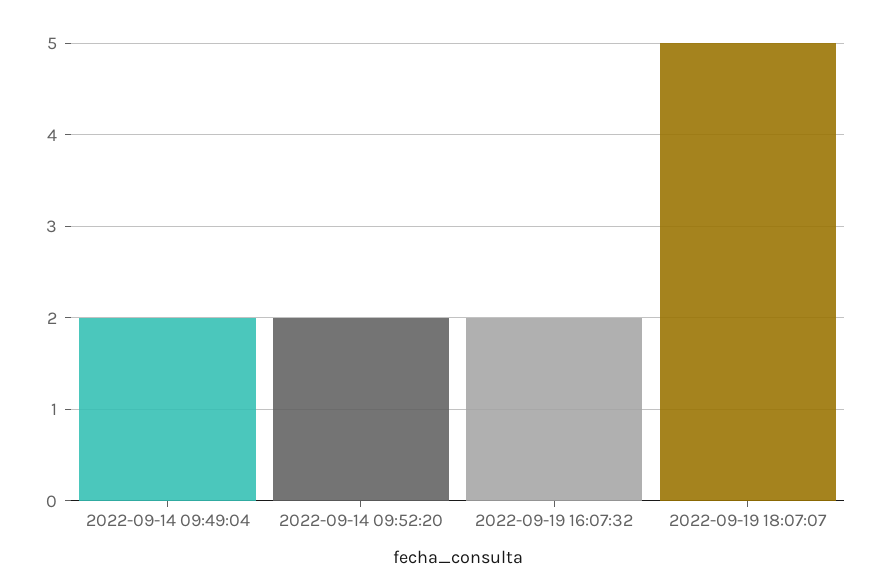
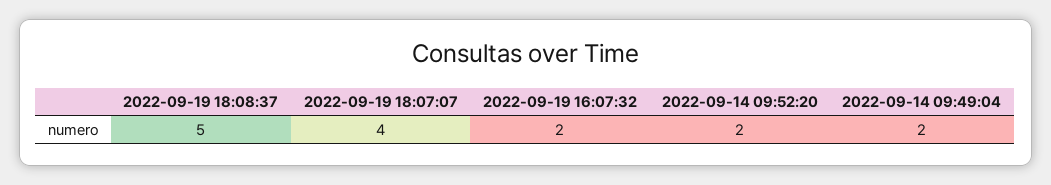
2022-09-19 18:07:07: 5 -> 4
2022-09-19 18:08:37: none -> 5

